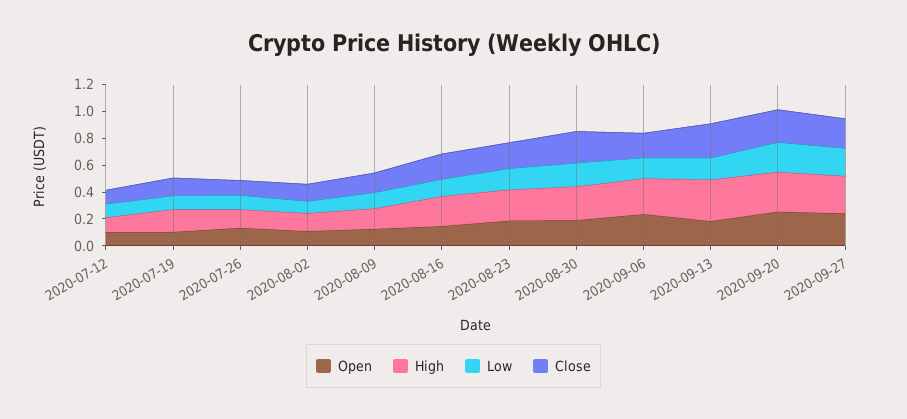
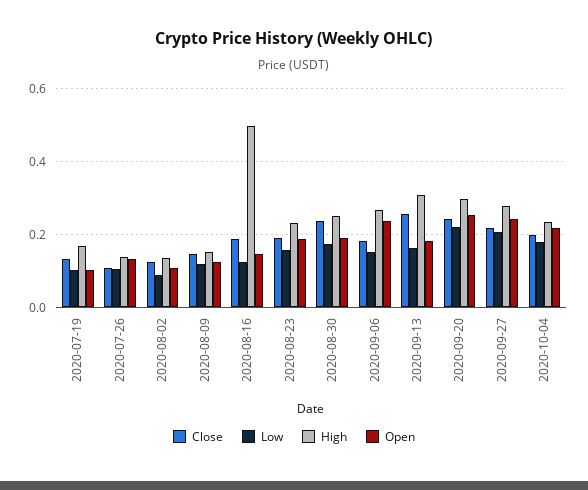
Open, 2020-07-12: 0.1 -> none
High, 2020-07-12: 0.1 -> none
Low, 2020-07-12: 0.1 -> none
Close, 2020-07-12: 0.1 -> none
High, 2020-08-16: 0.2 -> 0.5
Close, 2020-10-04: none -> 0.2
Low, 2020-10-04: none -> 0.18
High, 2020-10-04: none -> 0.24
Open, 2020-10-04: none -> 0.22

